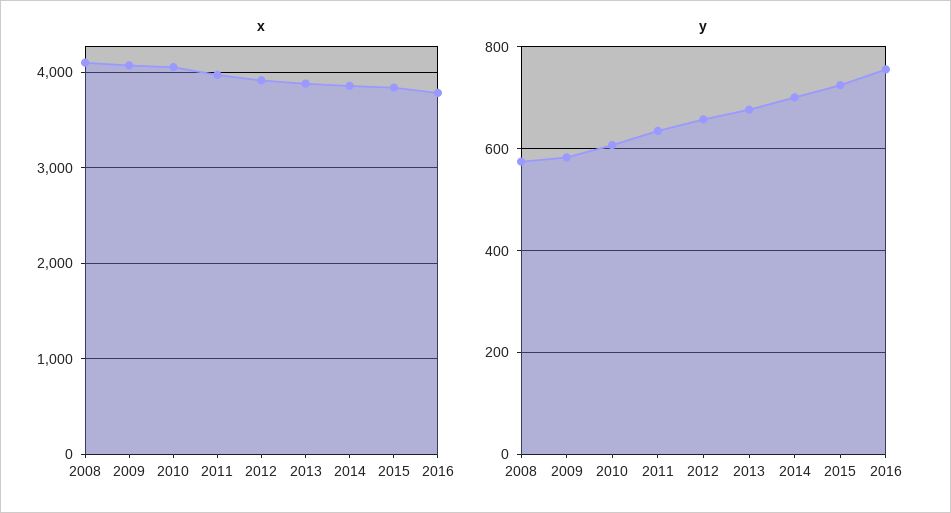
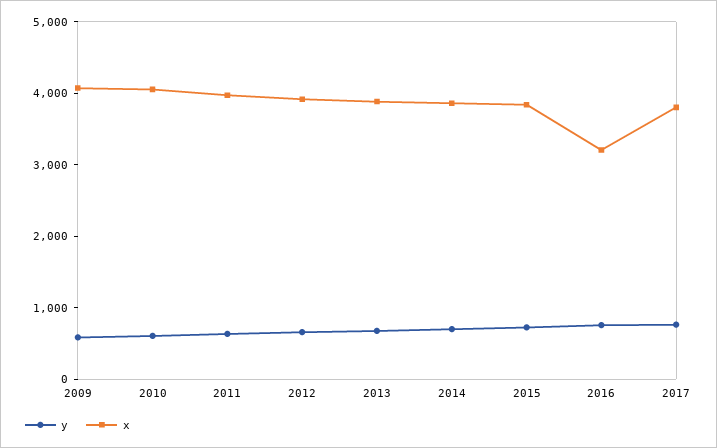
x, 2008: 4100 -> none
x, 2016: 3800 -> 3200
y, 2008: 580 -> none
y, 2017: none -> 800
x, 2017: none -> 3800

